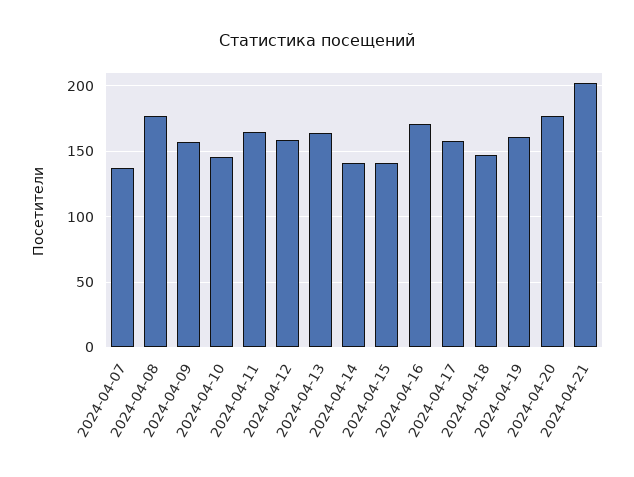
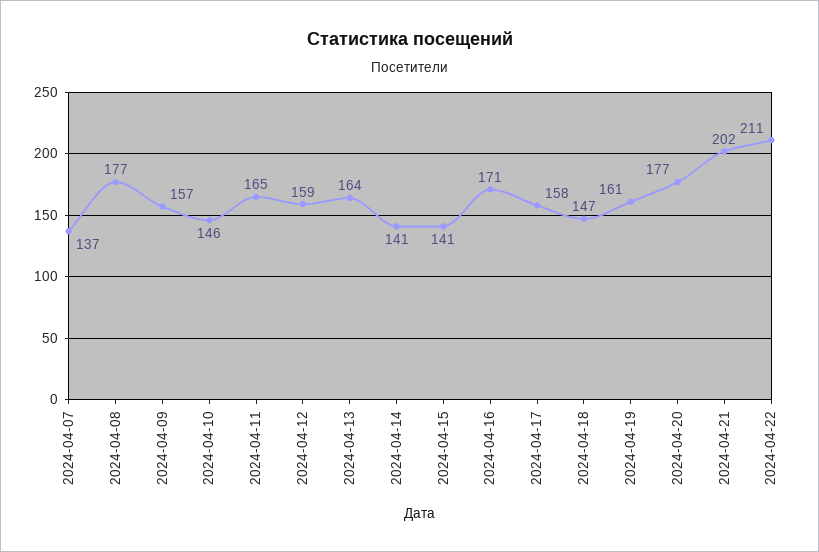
2024-04-22: none -> 211

